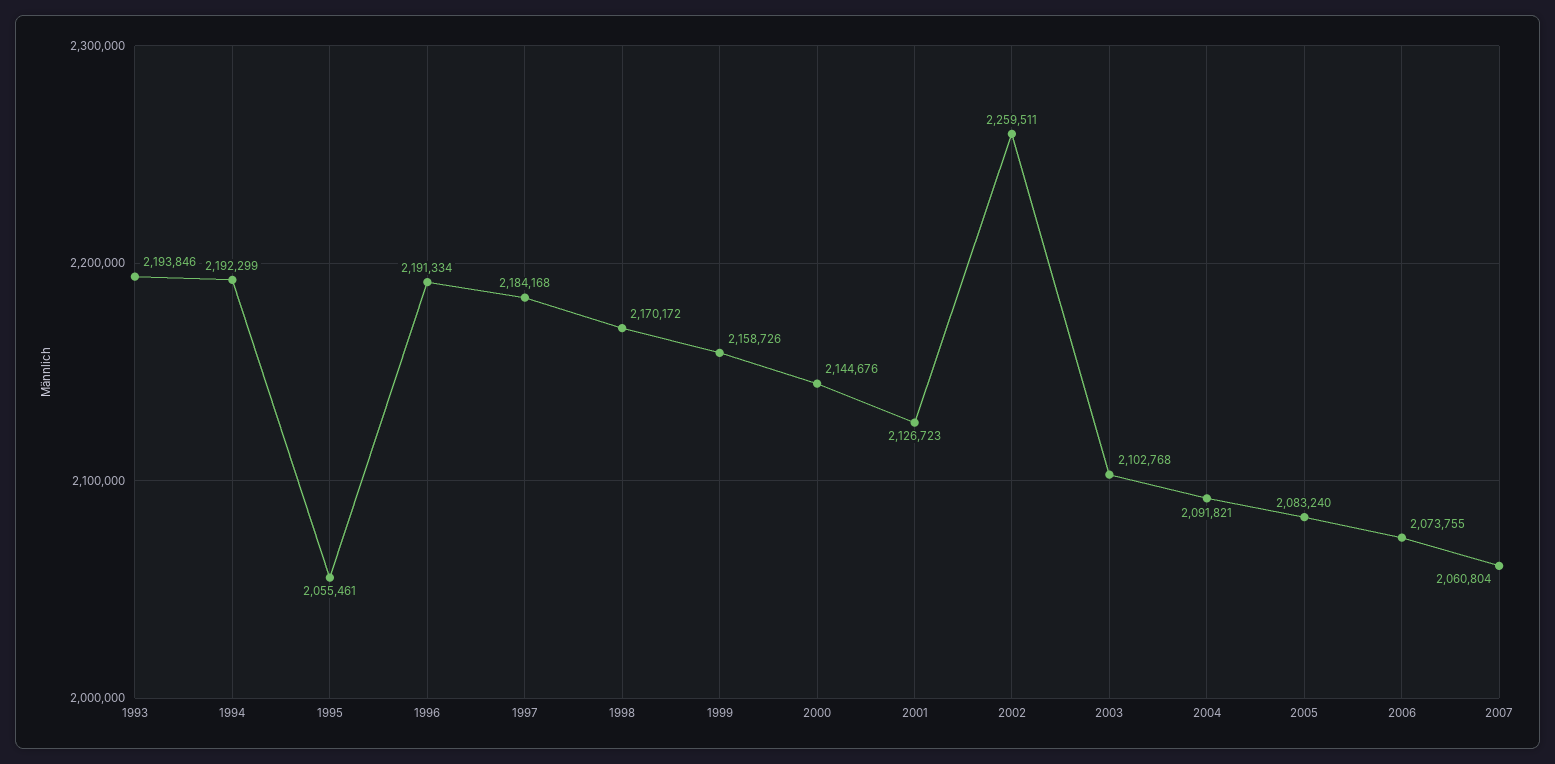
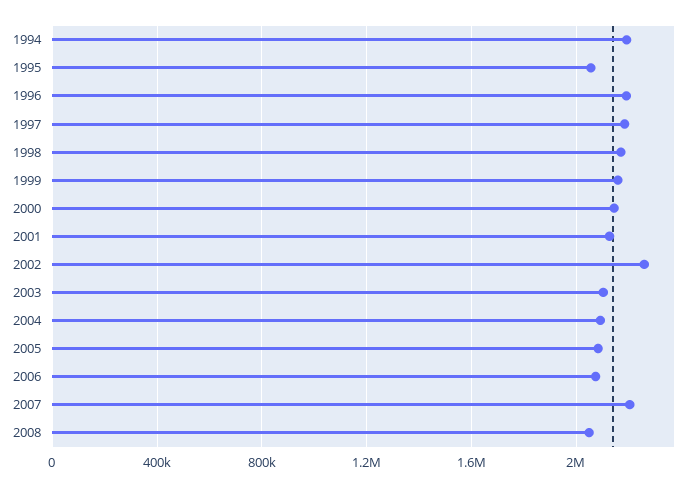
1993: 2193846 -> none
2007: 2060804 -> 2200000
2008: none -> 2050000

